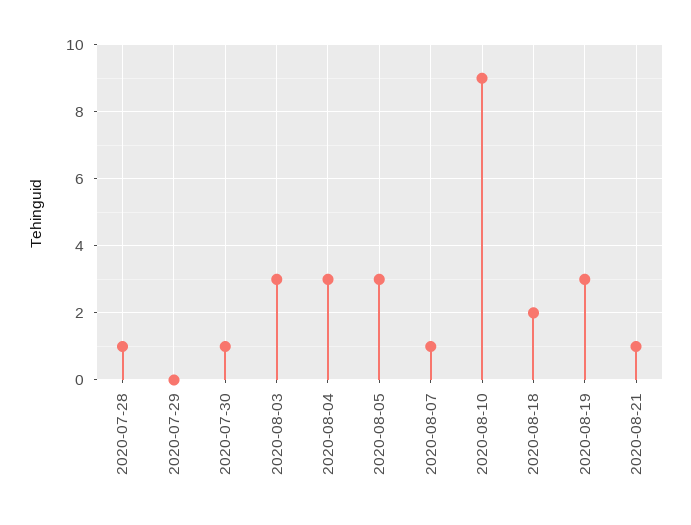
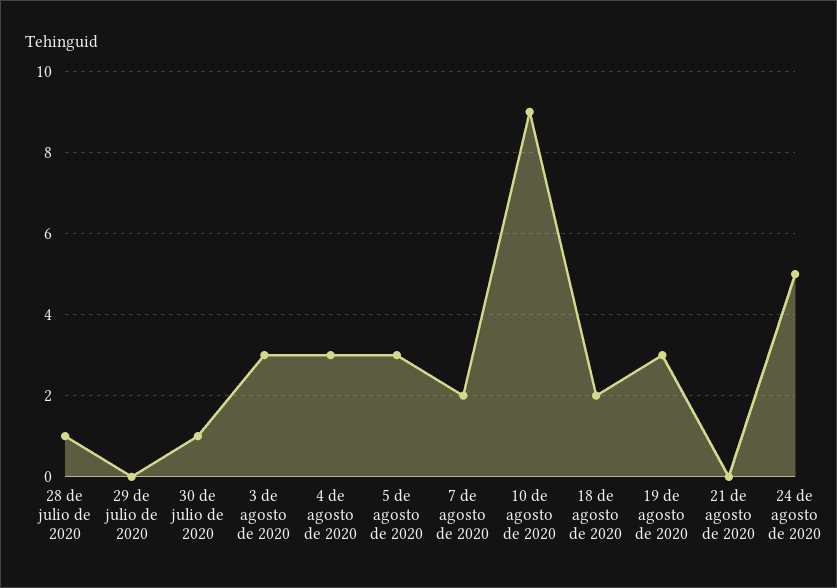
2020-08-07: 1 -> 2
2020-08-21: 1 -> 0
24 de agosto de 2020: none -> 5

